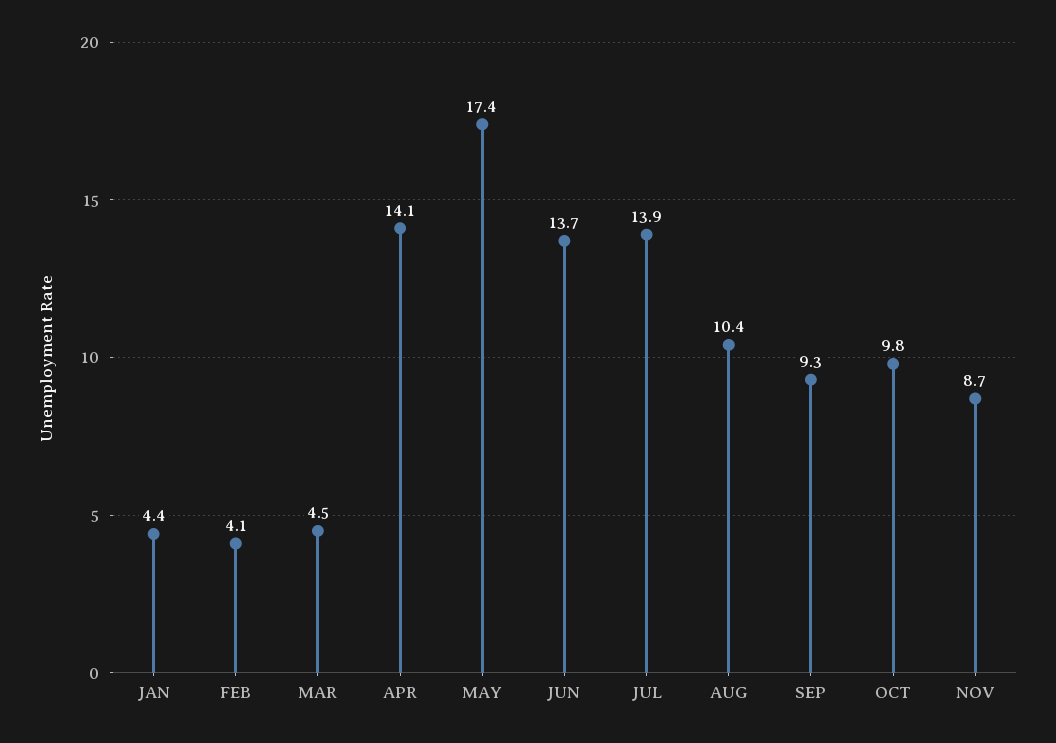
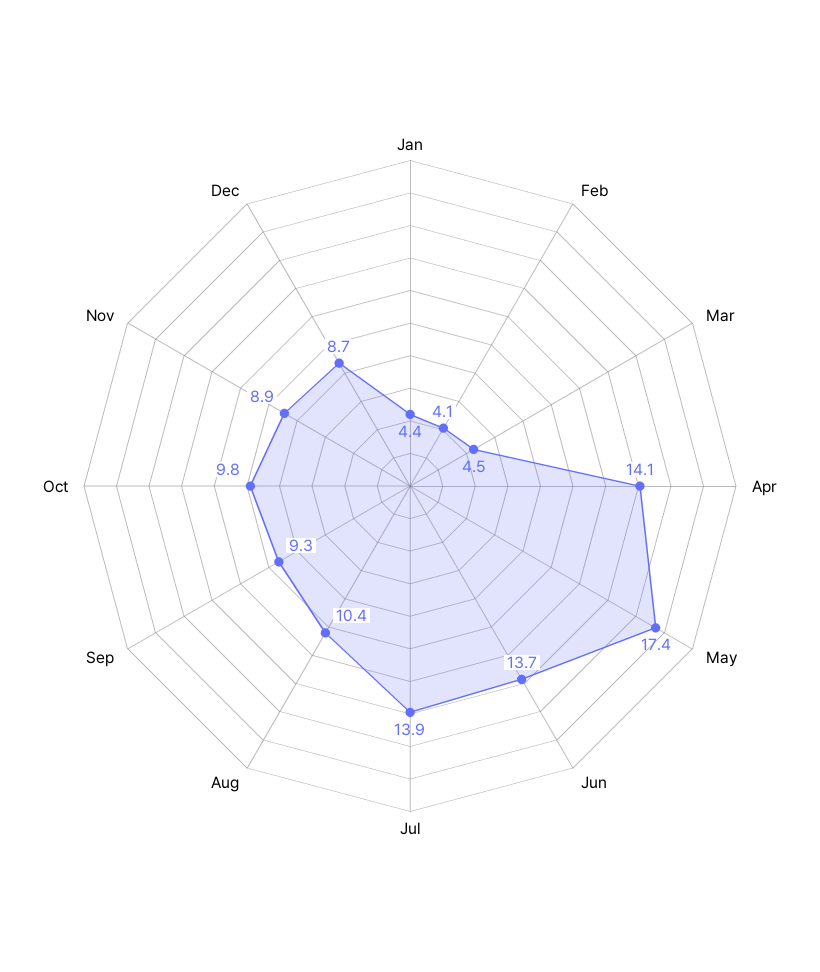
NOV: 8.7 -> 8.9
Dec: none -> 8.7

